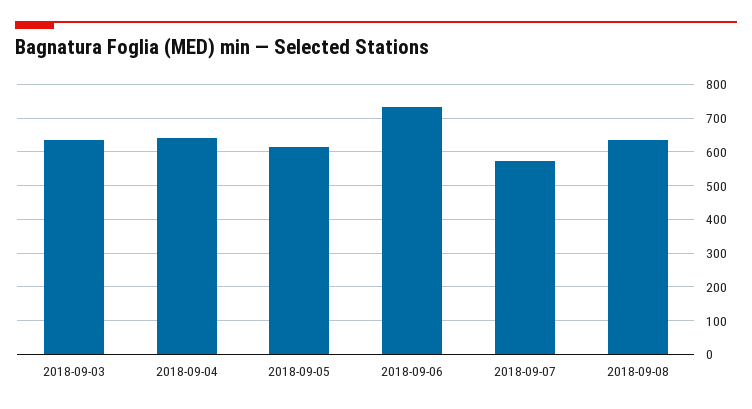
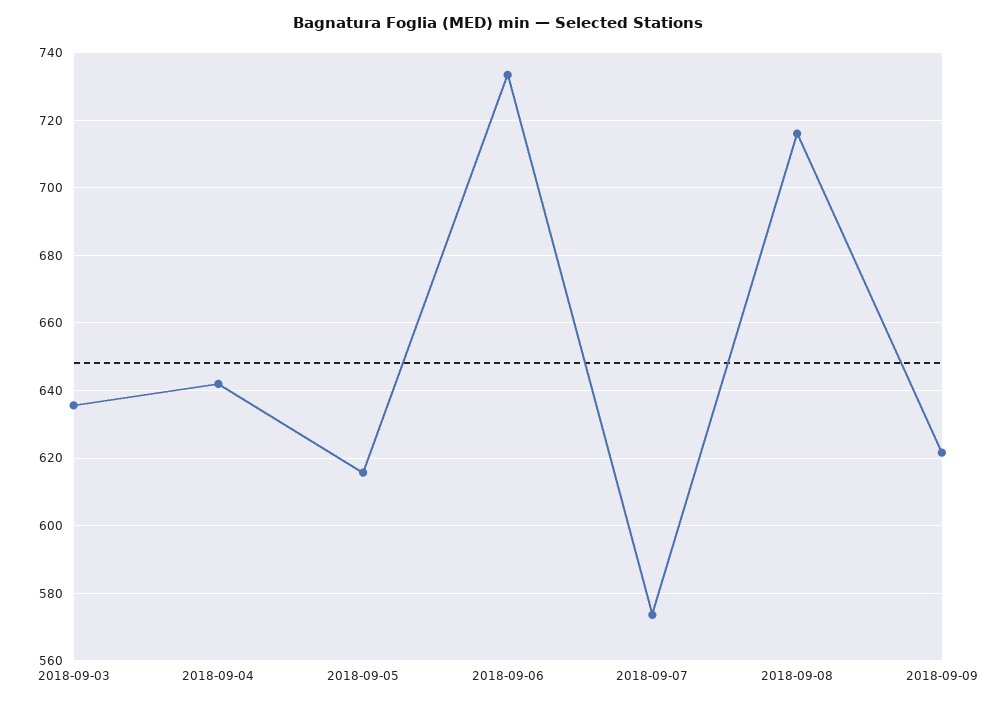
2018-09-08: 640 -> 716
2018-09-09: none -> 622

